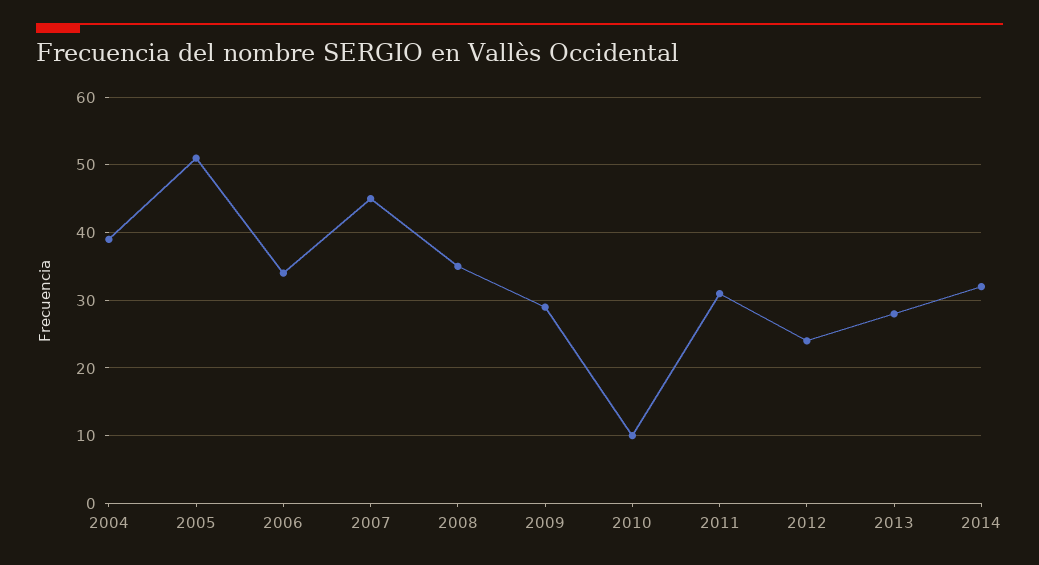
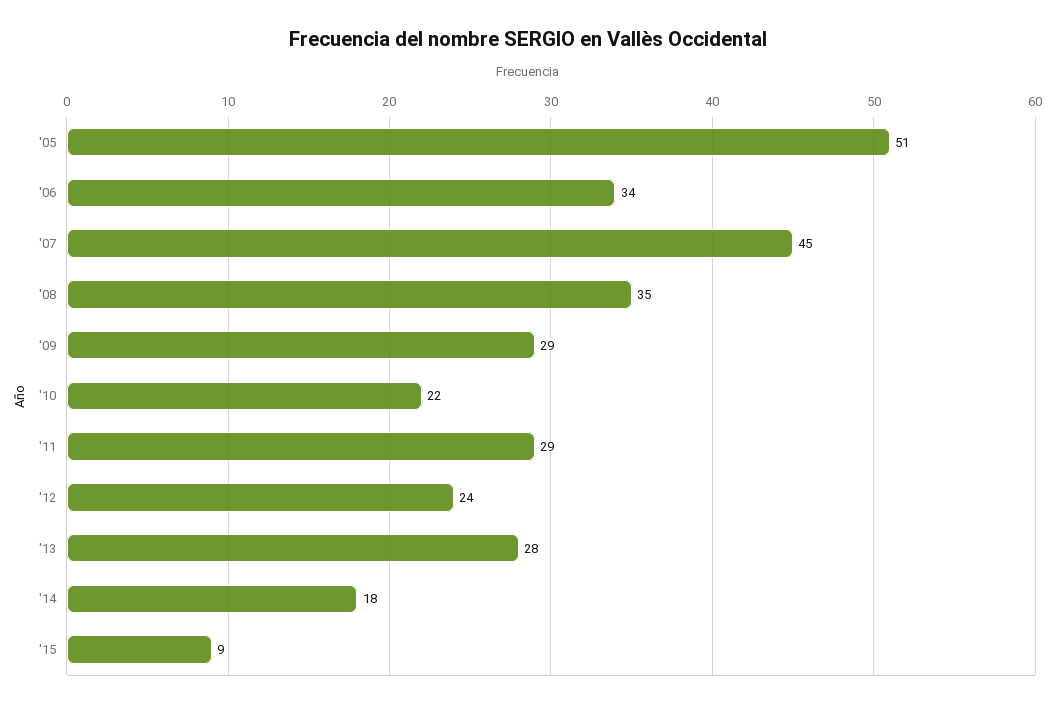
2004: 39 -> none
2010: 10 -> 22
2011: 31 -> 29
2014: 32 -> 18
'15: none -> 9

